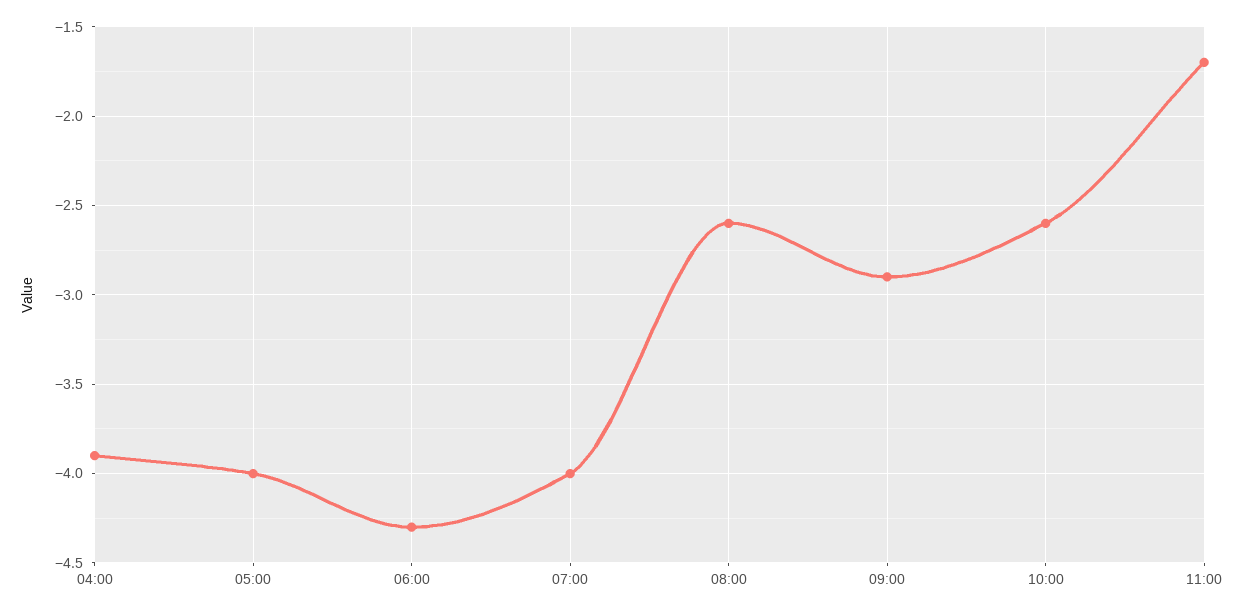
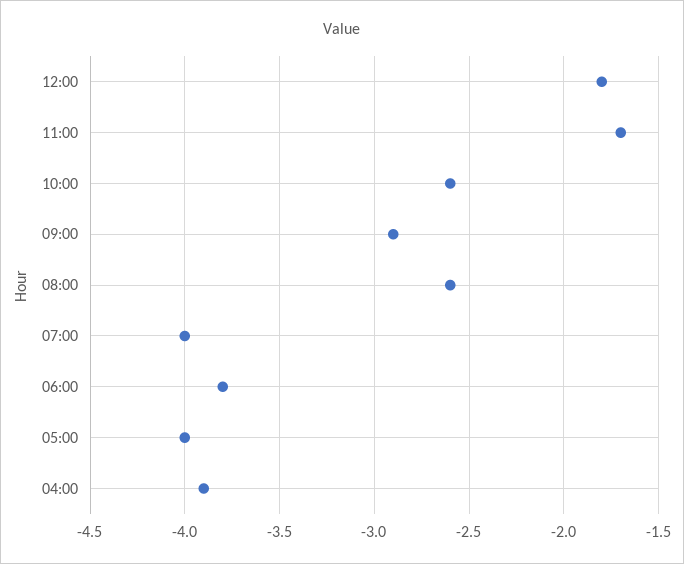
06:00: -4.3 -> -3.8
12:00: none -> -1.8

